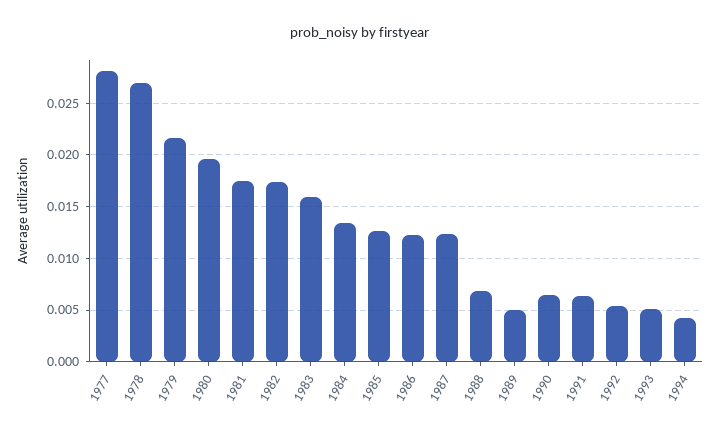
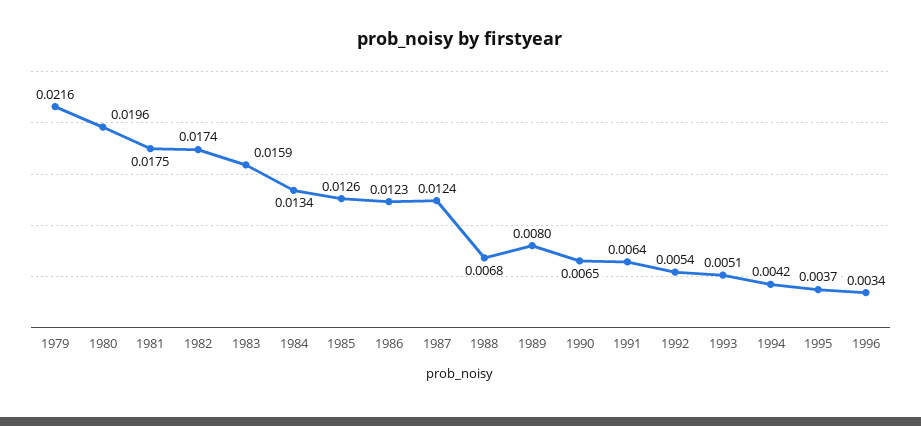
1977: 0.028 -> none
1978: 0.027 -> none
1989: 0.005 -> 0.008
1995: none -> 0.0037
1996: none -> 0.0034

